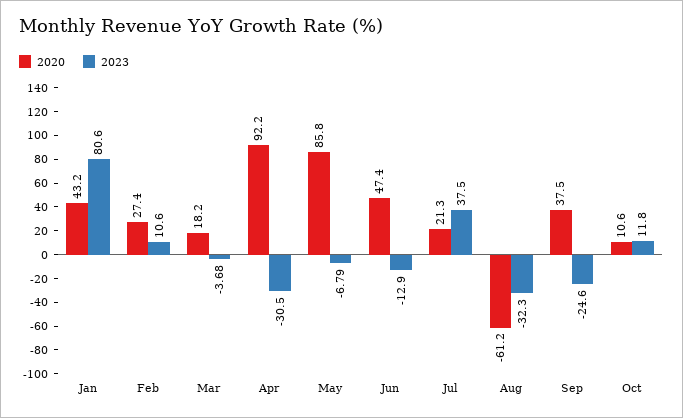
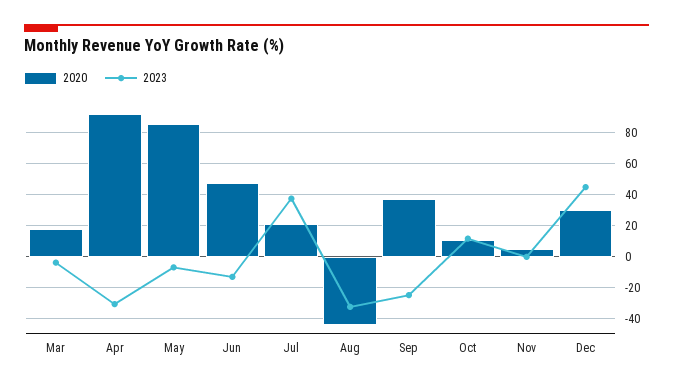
2020, Jan: 43.2 -> none
2023, Jan: 80.6 -> none
2020, Feb: 27.4 -> none
2023, Feb: 10.6 -> none
2020, Aug: -61.2 -> -45
2020, Nov: none -> 5
2023, Nov: none -> 0
2020, Dec: none -> 30
2023, Dec: none -> 45

